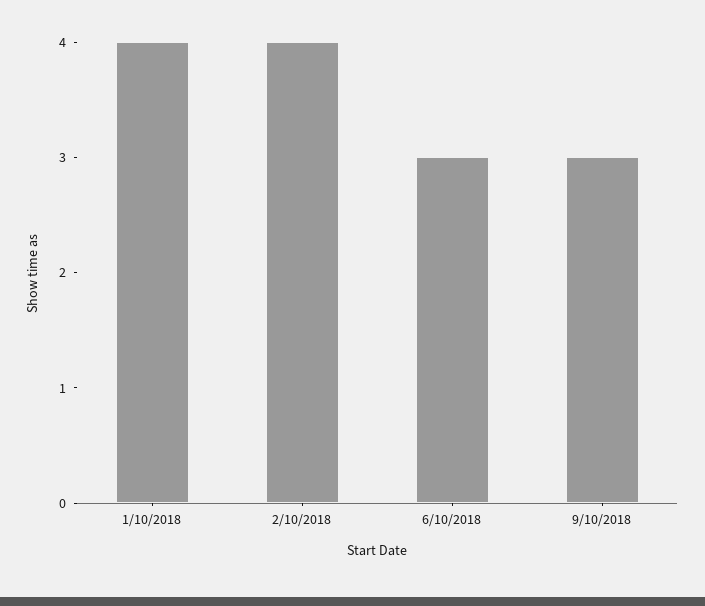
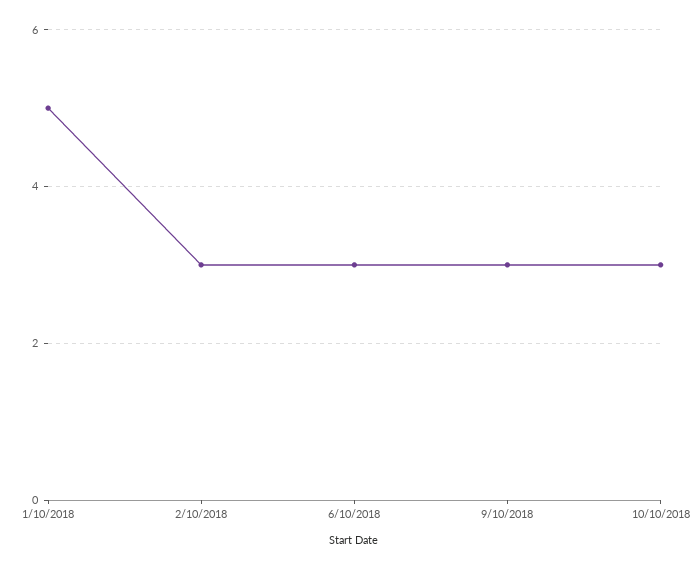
1/10/2018: 4 -> 5
2/10/2018: 4 -> 3
10/10/2018: none -> 3

